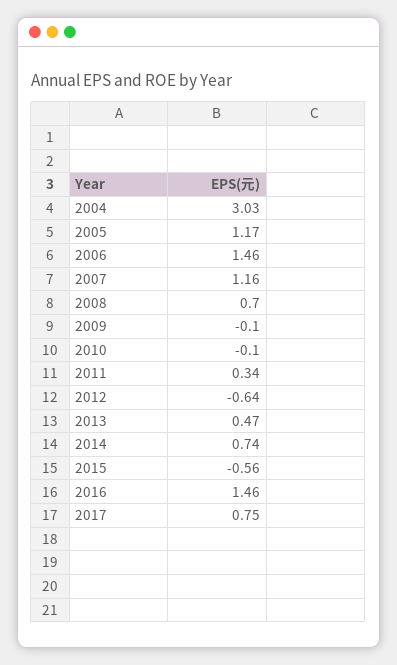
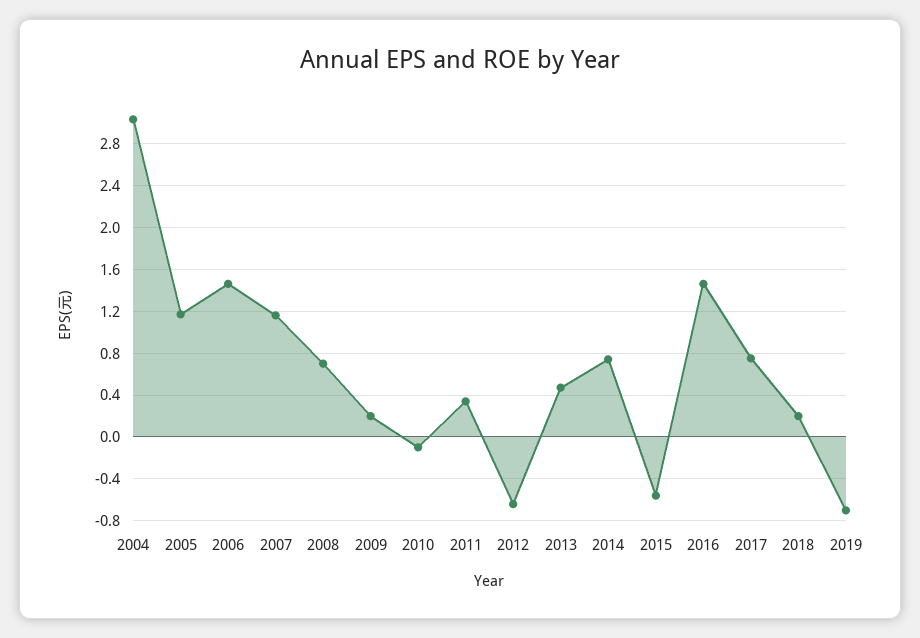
2009: -0.1 -> 0.2
2018: none -> 0.2
2019: none -> -0.7

